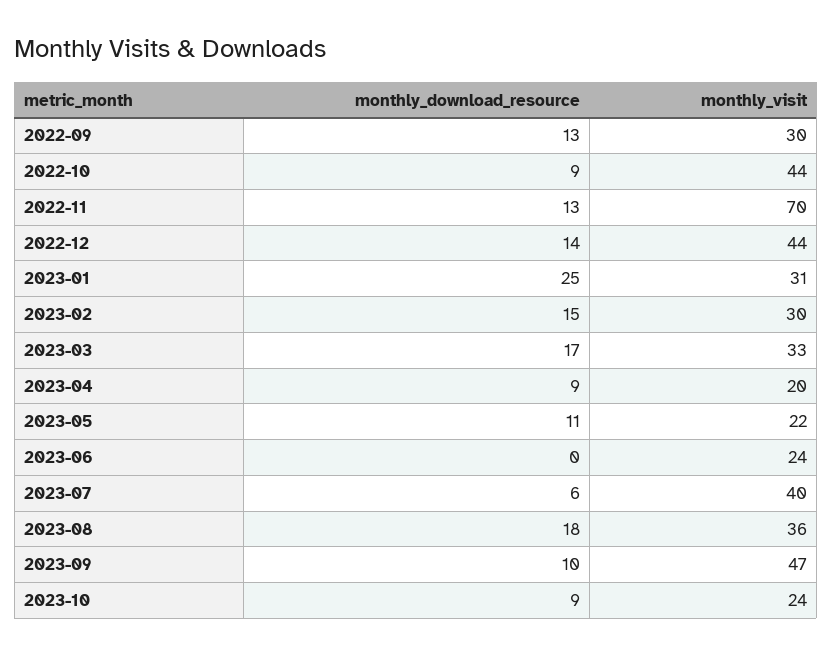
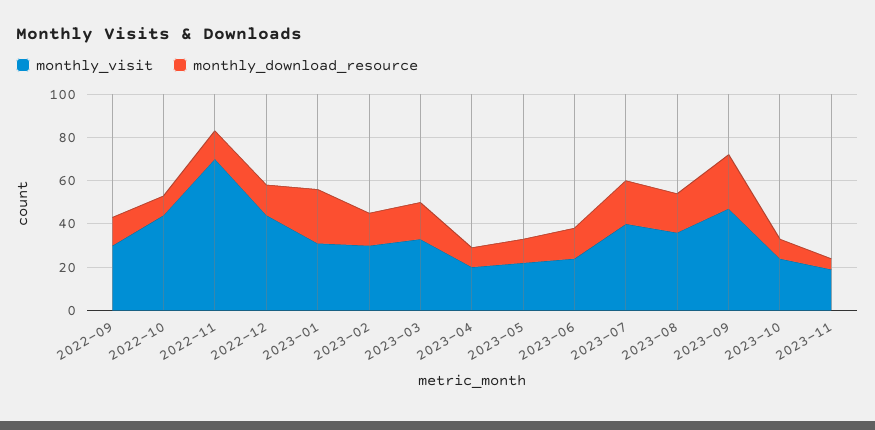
monthly_download_resource, 2023-06: 0 -> 15
monthly_download_resource, 2023-07: 6 -> 20
monthly_download_resource, 2023-09: 10 -> 25
monthly_visit, 2023-11: none -> 20
monthly_download_resource, 2023-11: none -> 5

